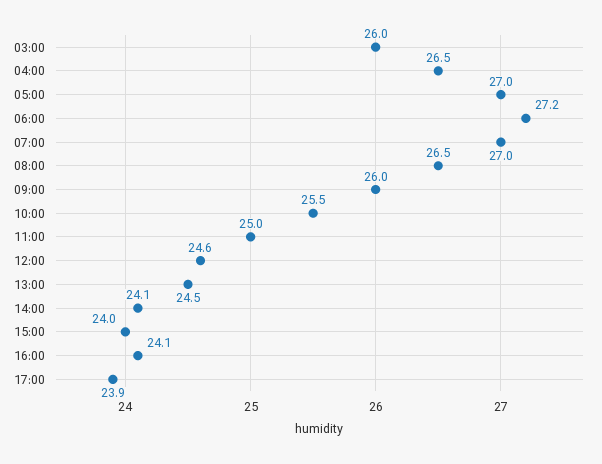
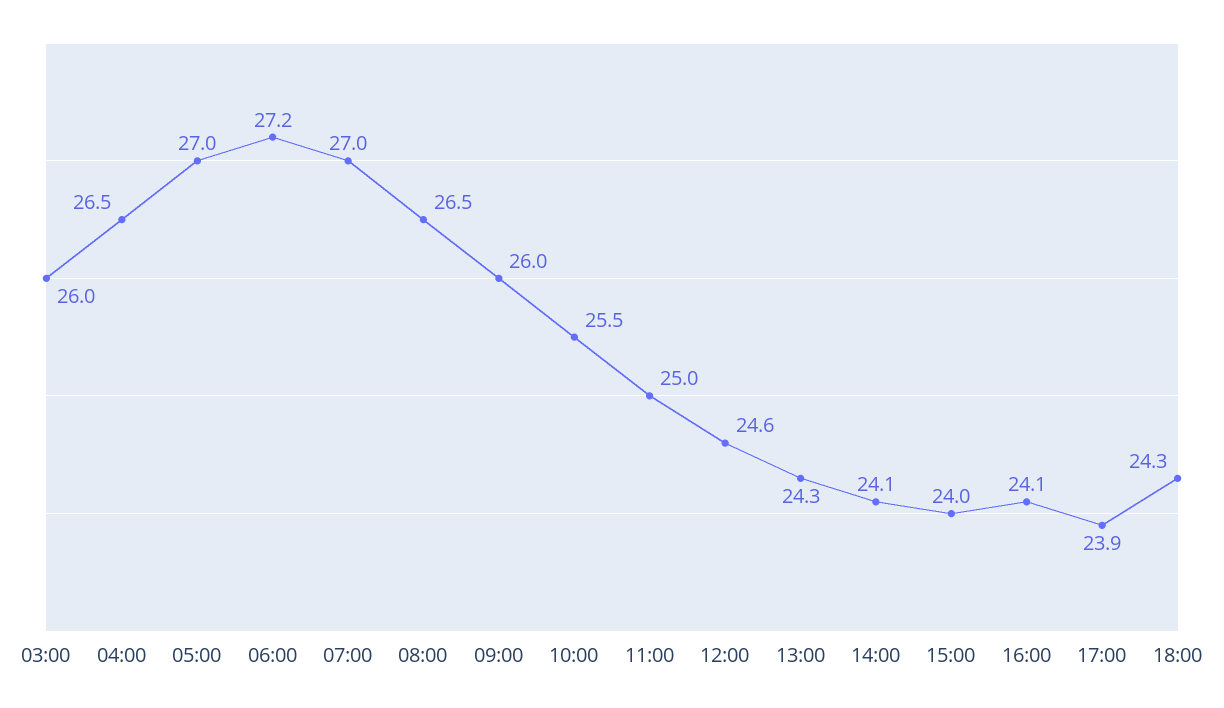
13:00: 24.5 -> 24.3
18:00: none -> 24.3

